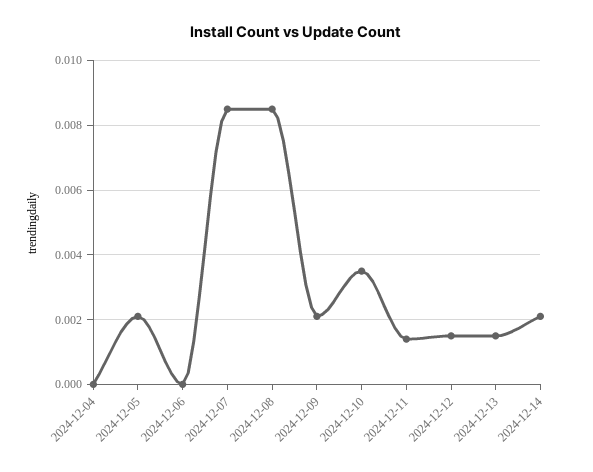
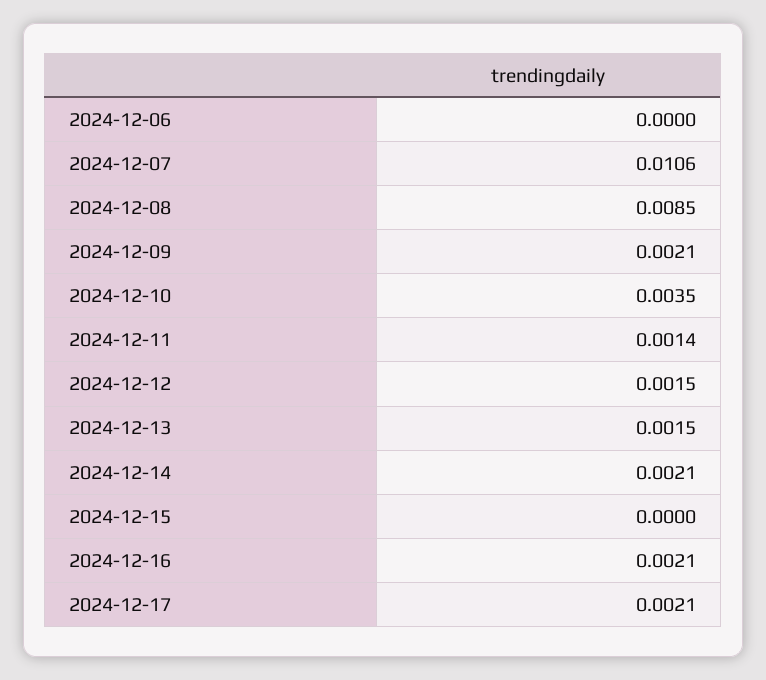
2024-12-04: 0 -> none
2024-12-05: 0.002 -> none
2024-12-07: 0.0085 -> 0.0106
2024-12-15: none -> 0
2024-12-16: none -> 0.0021
2024-12-17: none -> 0.0021

